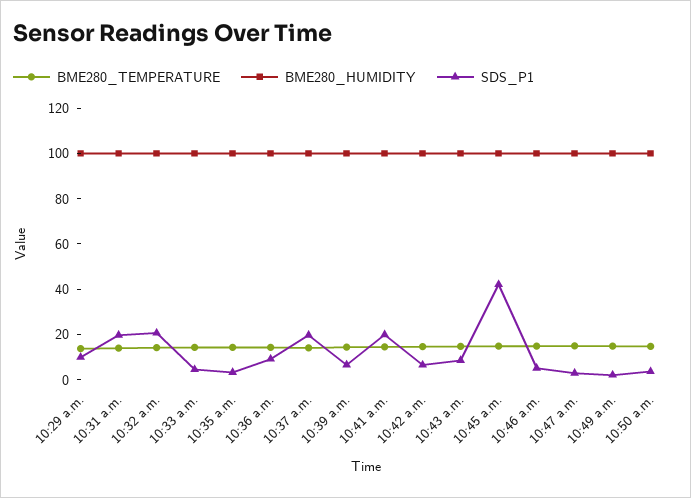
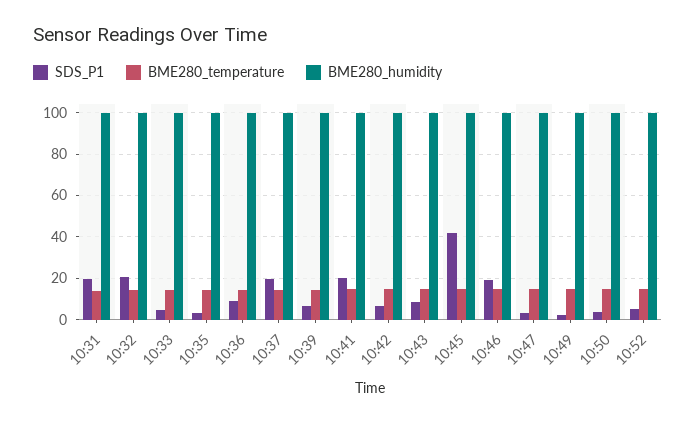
BME280_TEMPERATURE, 10:29 a.m.: 15 -> none
BME280_HUMIDITY, 10:29 a.m.: 100 -> none
SDS_P1, 10:29 a.m.: 10 -> none
SDS_P1, 10:46 a.m.: 5 -> 20
SDS_P1, 10:52: none -> 5
BME280_TEMPERATURE, 10:52: none -> 15
BME280_HUMIDITY, 10:52: none -> 100

